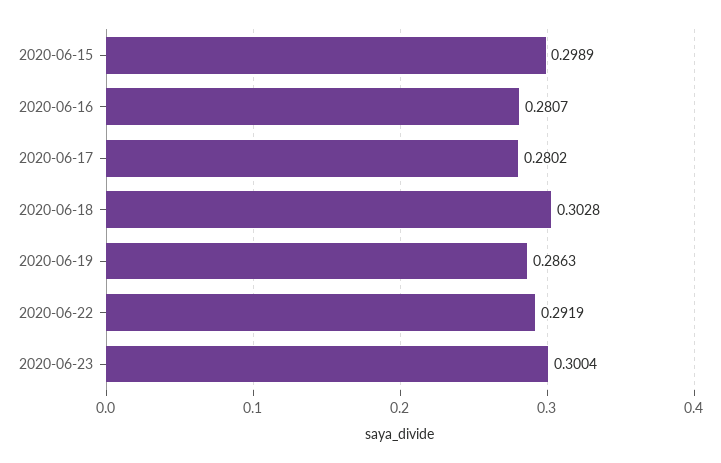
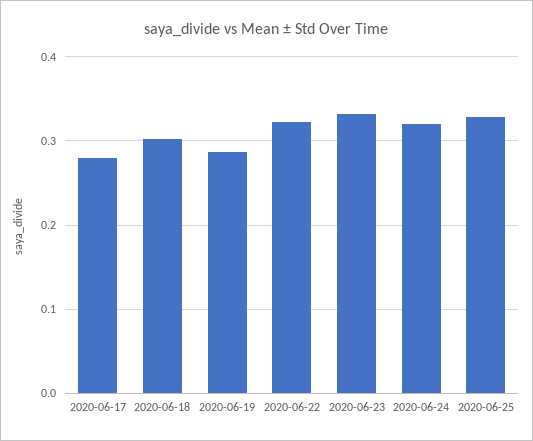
2020-06-15: 0.2989 -> none
2020-06-16: 0.2807 -> none
2020-06-22: 0.2919 -> 0.32
2020-06-23: 0.3004 -> 0.33
2020-06-24: none -> 0.32
2020-06-25: none -> 0.33

